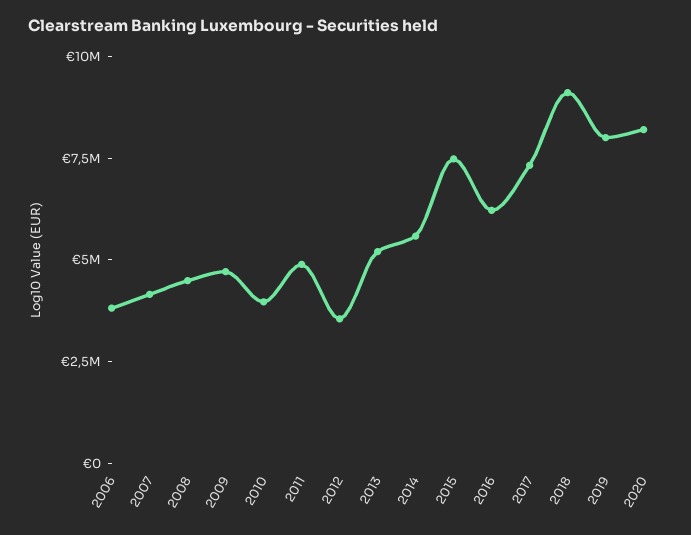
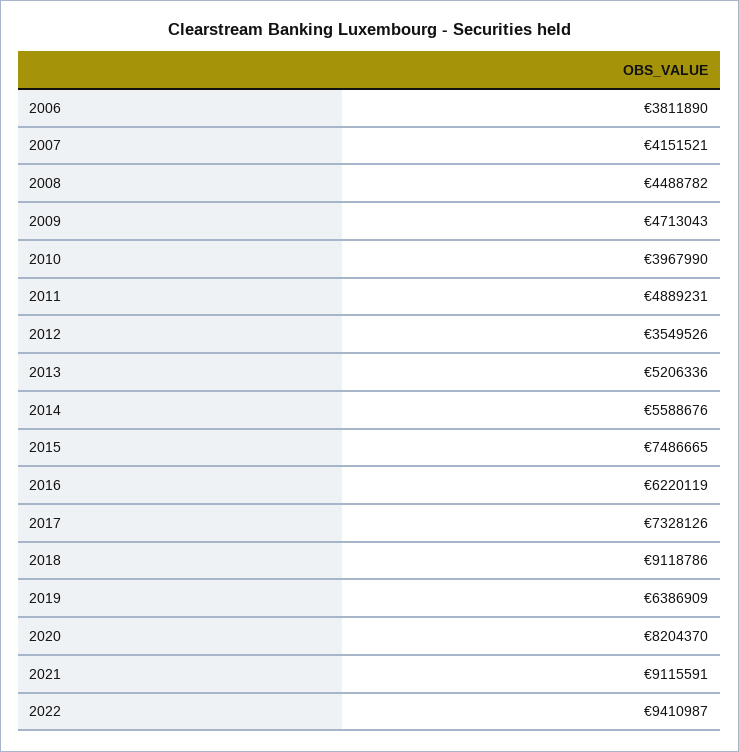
2019: 8000000 -> 6386909
2021: none -> 9115591
2022: none -> 9410987

